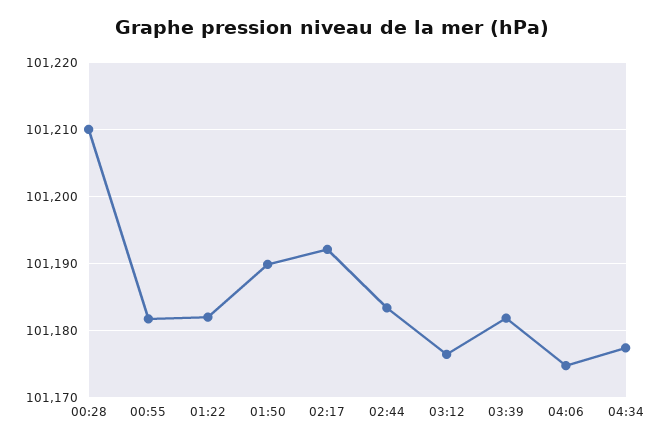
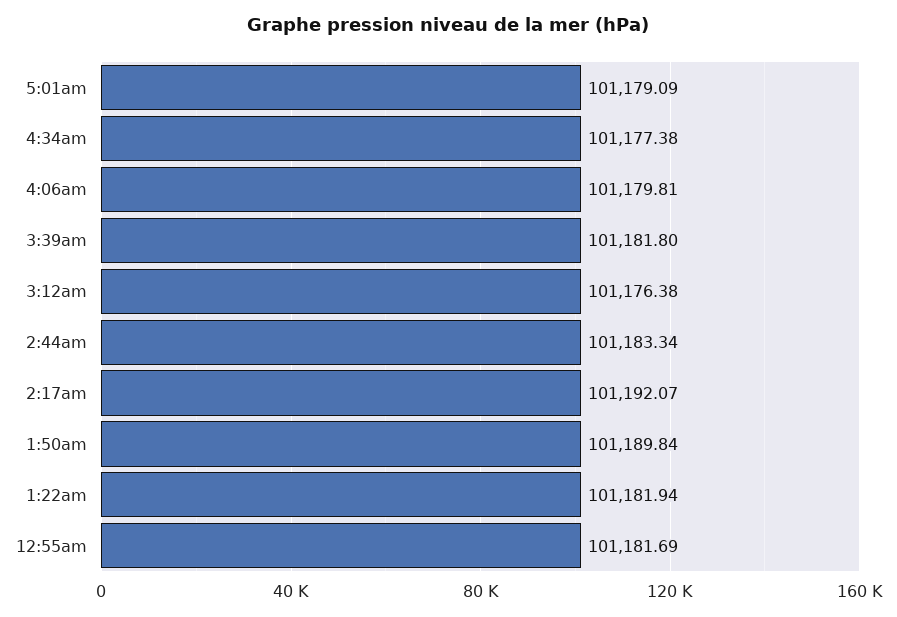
00:28: 101210 -> none
04:06: 101175 -> 101179.81
5:01am: none -> 101179.09

